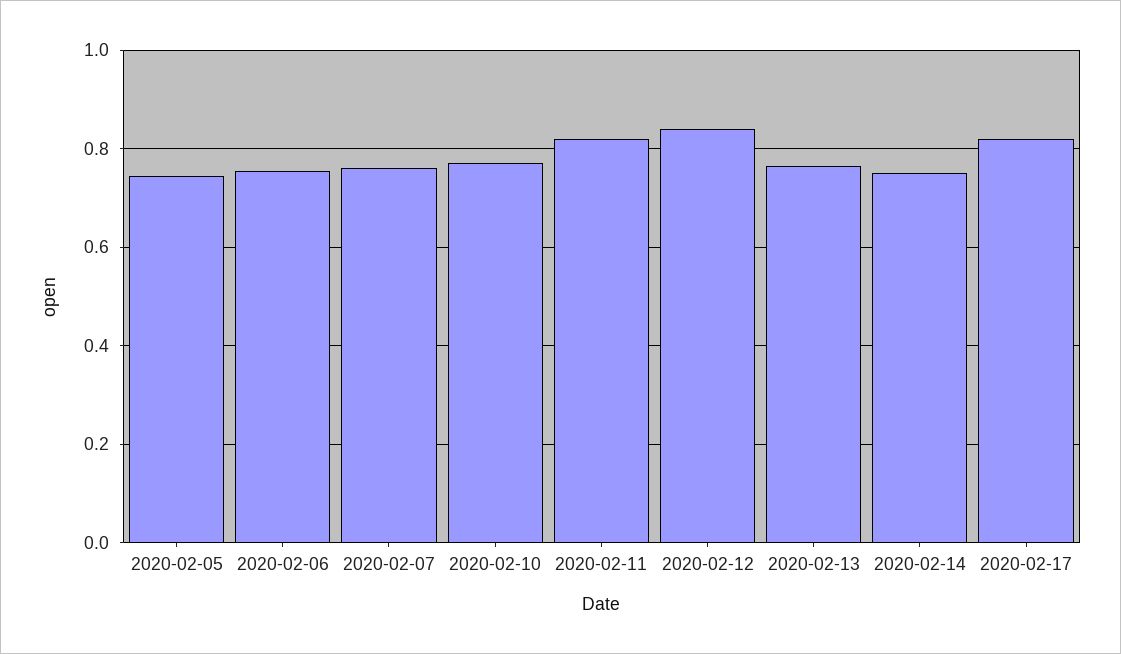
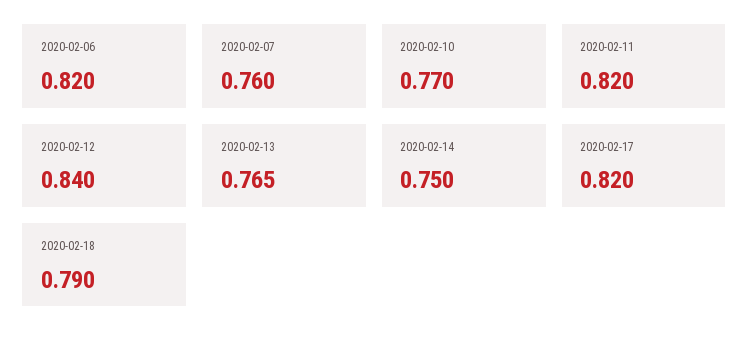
2020-02-05: 0.74 -> none
2020-02-06: 0.76 -> 0.82
2020-02-18: none -> 0.79

